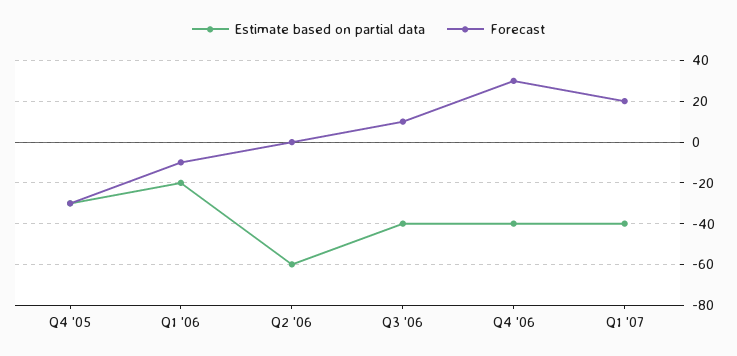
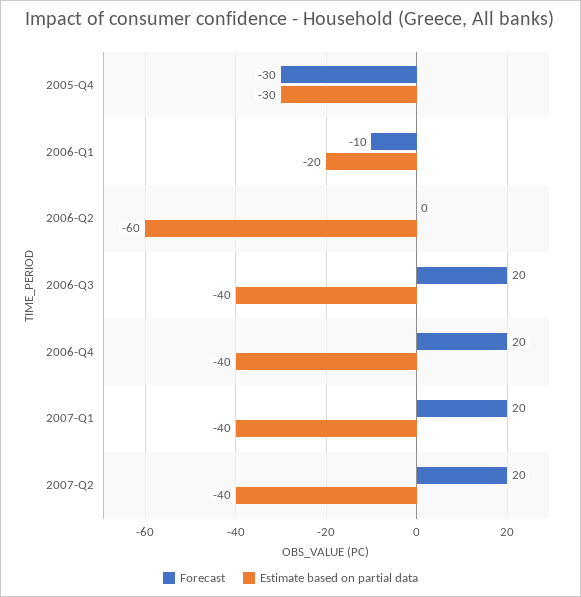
Forecast, Q3 '06: 10 -> 20
Forecast, Q4 '06: 30 -> 20
Forecast, 2007-Q2: none -> 20
Estimate based on partial data, 2007-Q2: none -> -40

